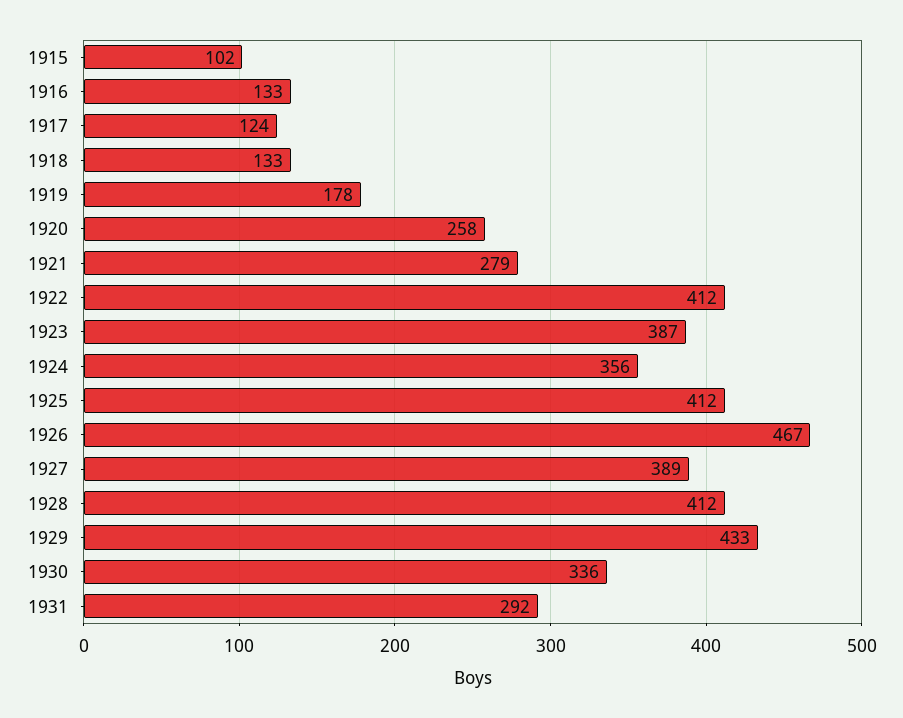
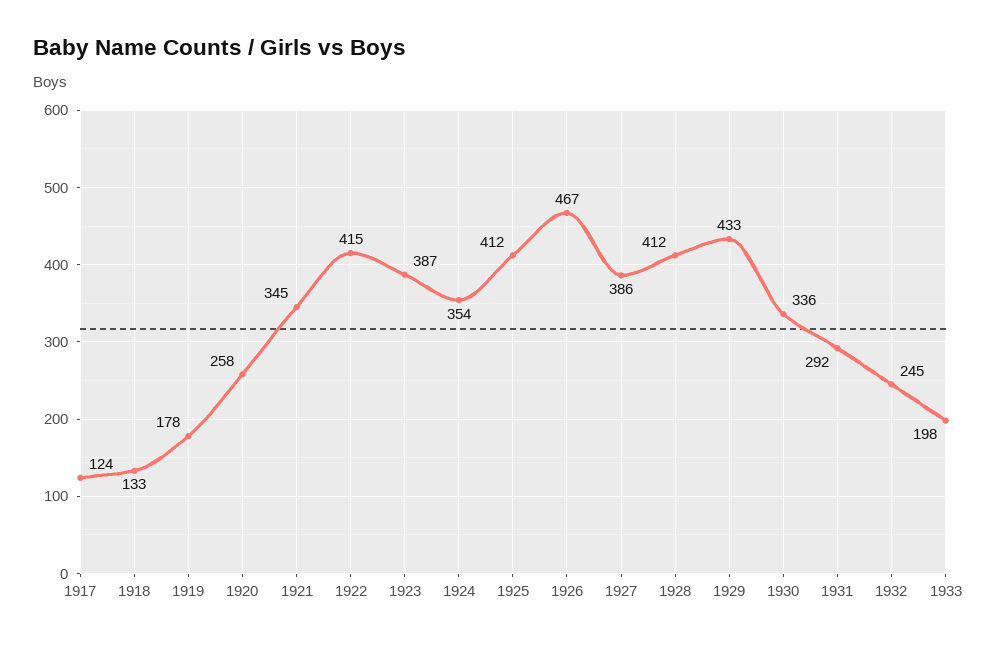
1915: 102 -> none
1916: 133 -> none
1921: 279 -> 345
1922: 412 -> 415
1924: 356 -> 354
1927: 389 -> 386
1932: none -> 245
1933: none -> 198

